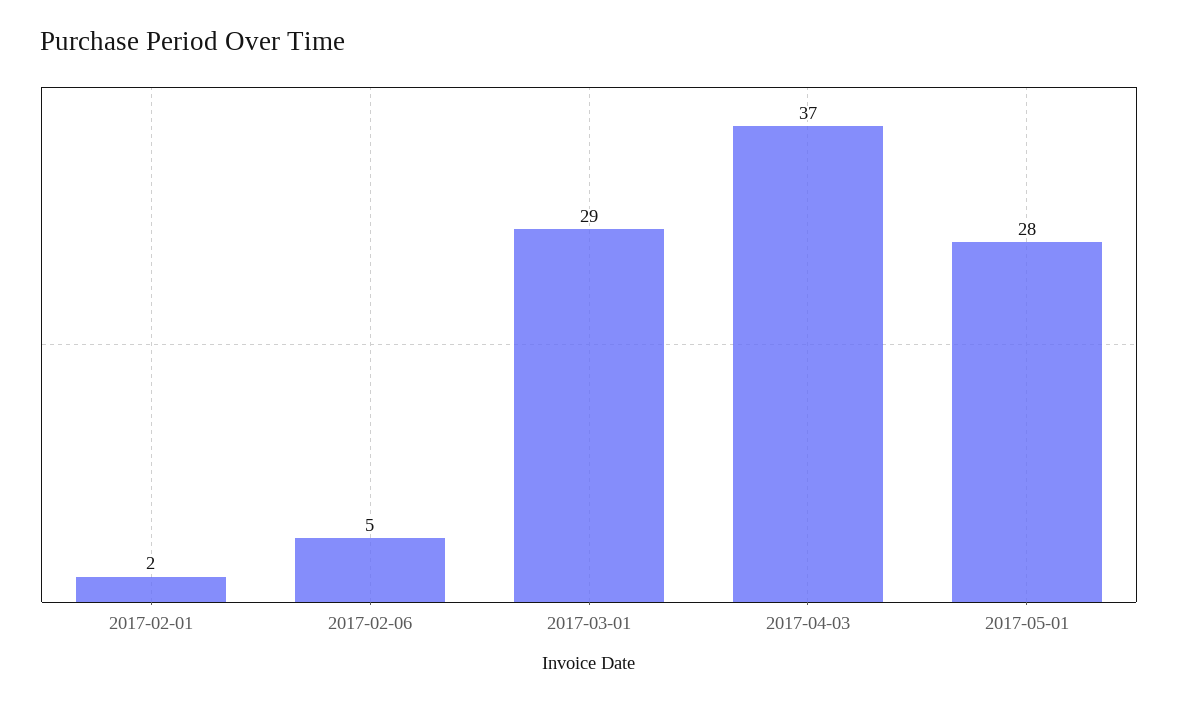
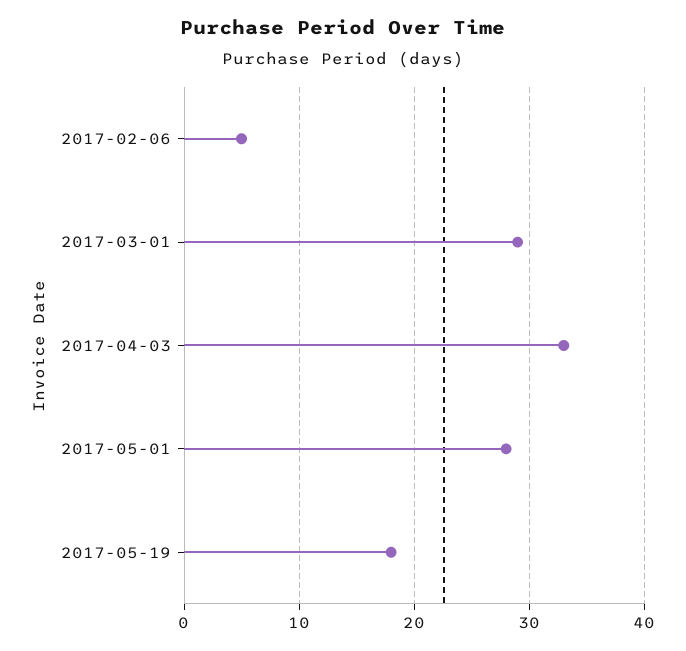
2017-02-01: 2 -> none
2017-04-03: 37 -> 33
2017-05-19: none -> 18

